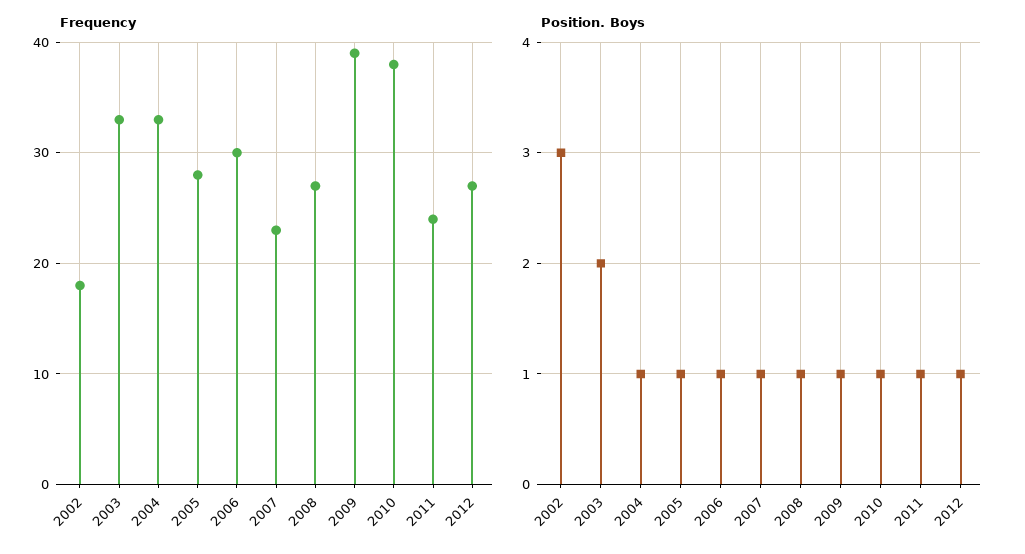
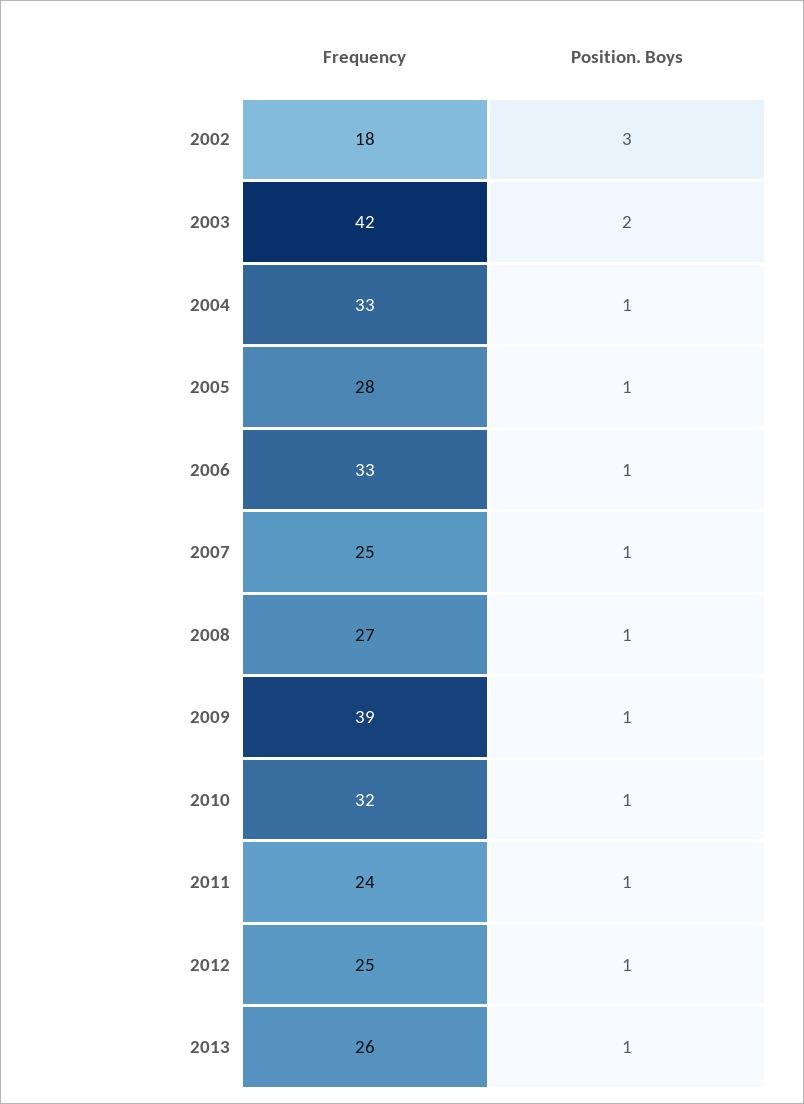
Frequency, 2003: 33 -> 42
Frequency, 2006: 30 -> 33
Frequency, 2007: 23 -> 25
Frequency, 2010: 38 -> 32
Frequency, 2012: 27 -> 25
Frequency, 2013: none -> 26
Position. Boys, 2013: none -> 1

